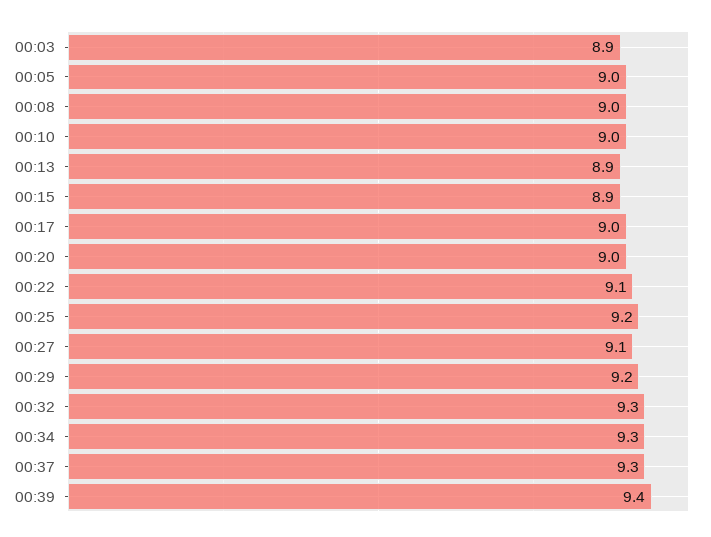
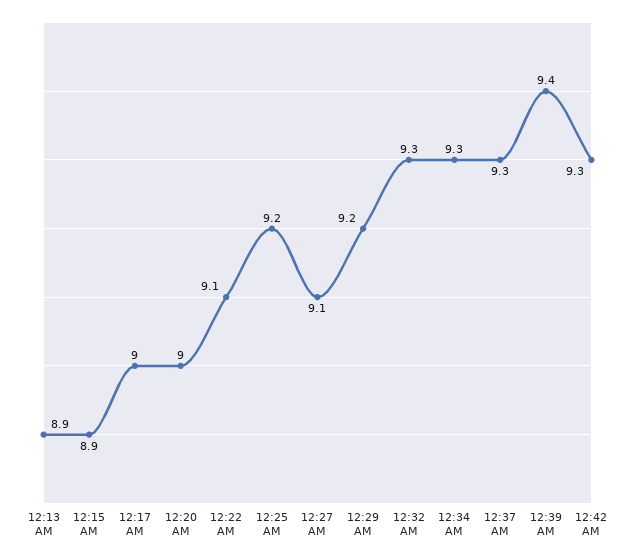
00:03: 8.9 -> none
00:05: 9 -> none
00:08: 9 -> none
00:10: 9 -> none
12:42 AM: none -> 9.3

